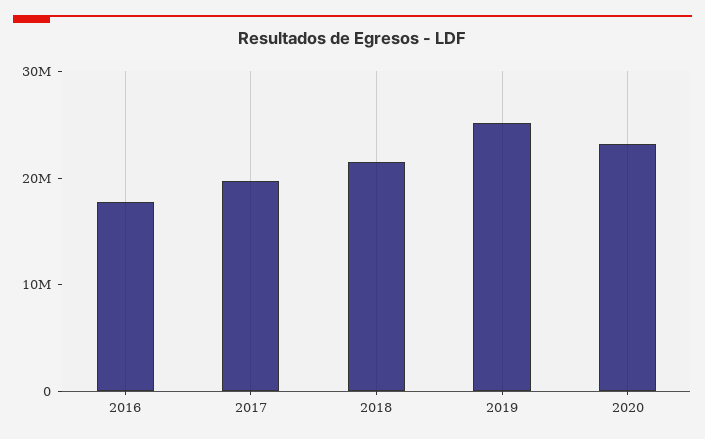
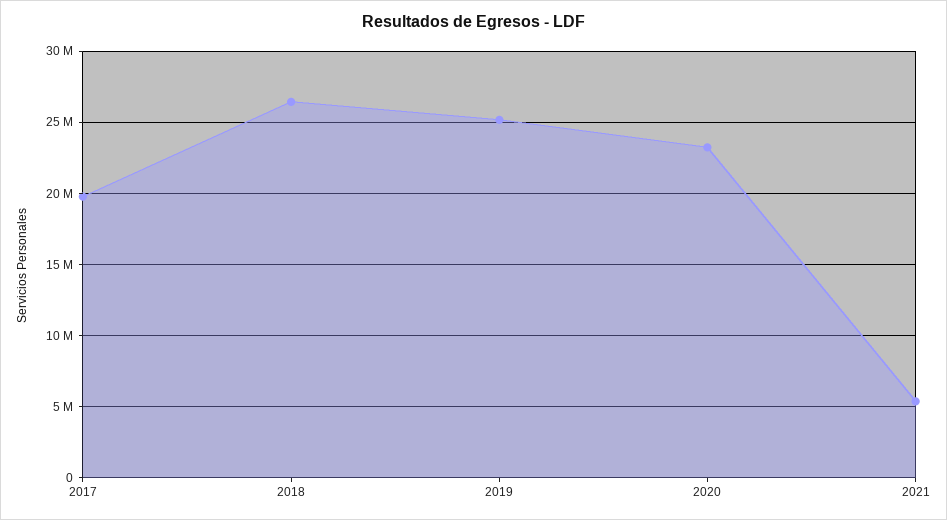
2016: 18000000 -> none
2018: 22000000 -> 26500000
2021: none -> 5500000

